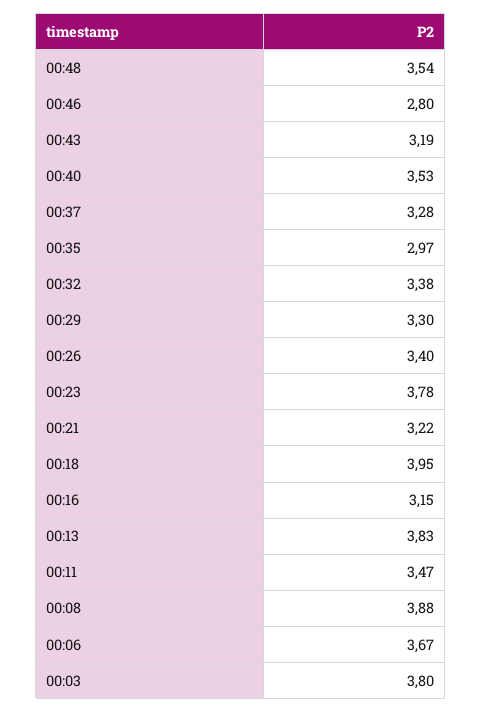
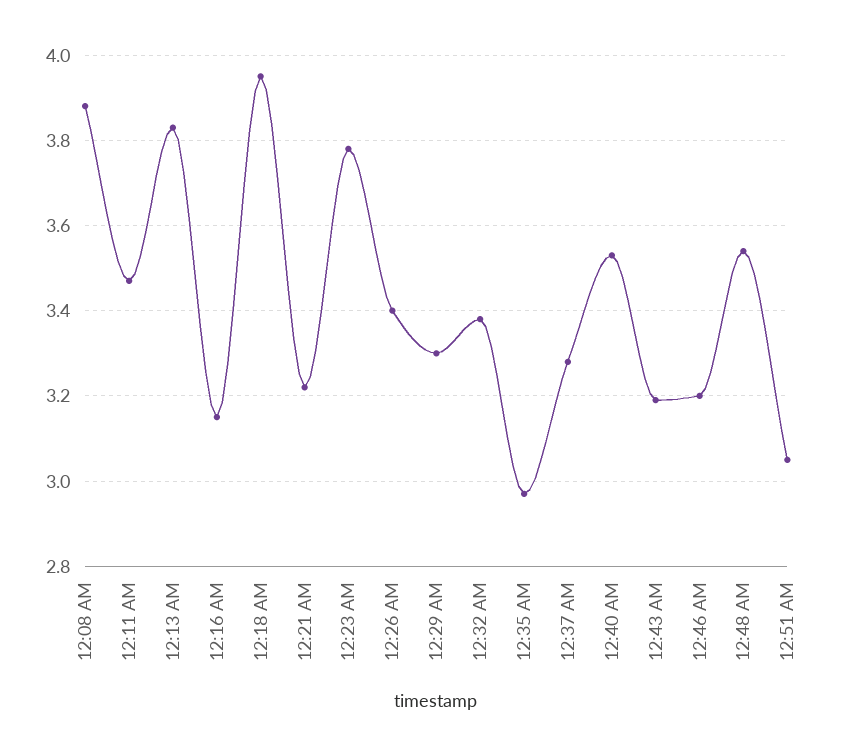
00:46: 2.8 -> 3.2
00:06: 3.67 -> none
00:03: 3.8 -> none
12:51 AM: none -> 3.05

